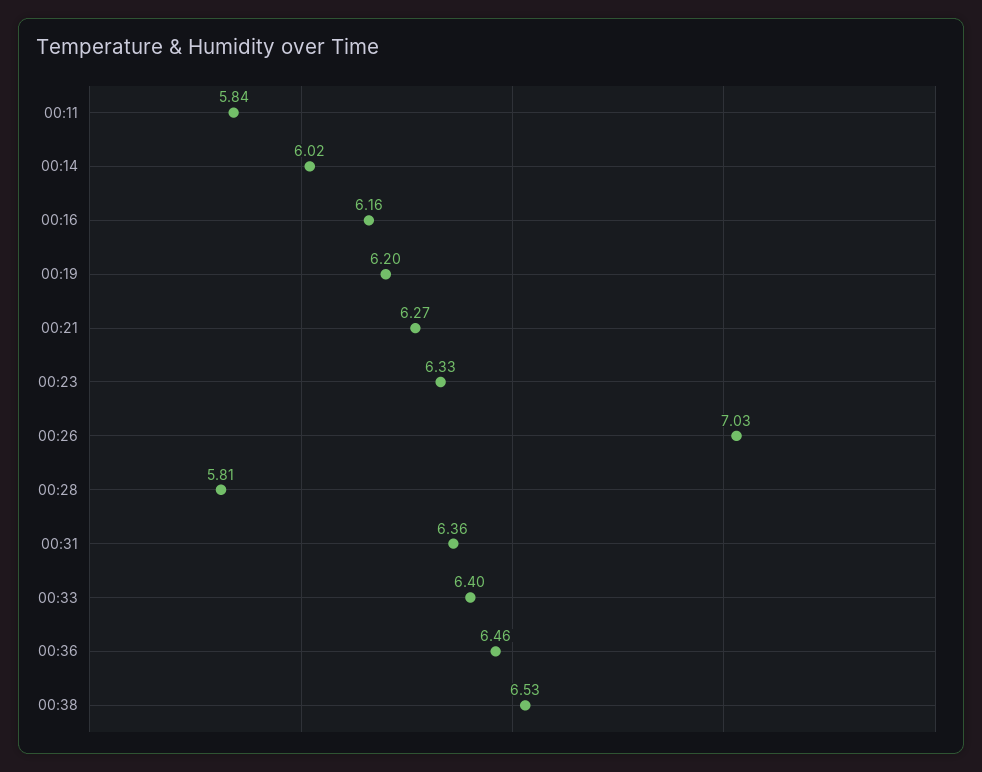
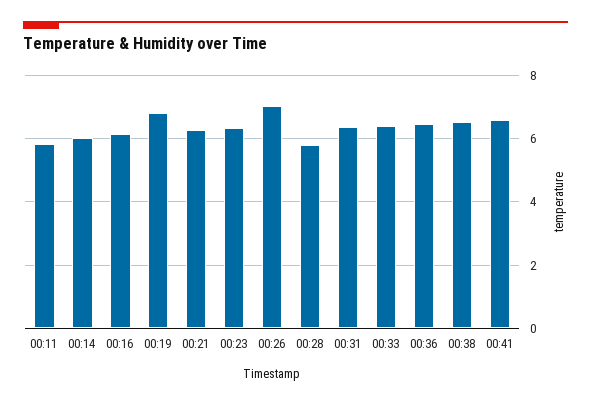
00:19: 6.2 -> 6.8
00:41: none -> 6.6

